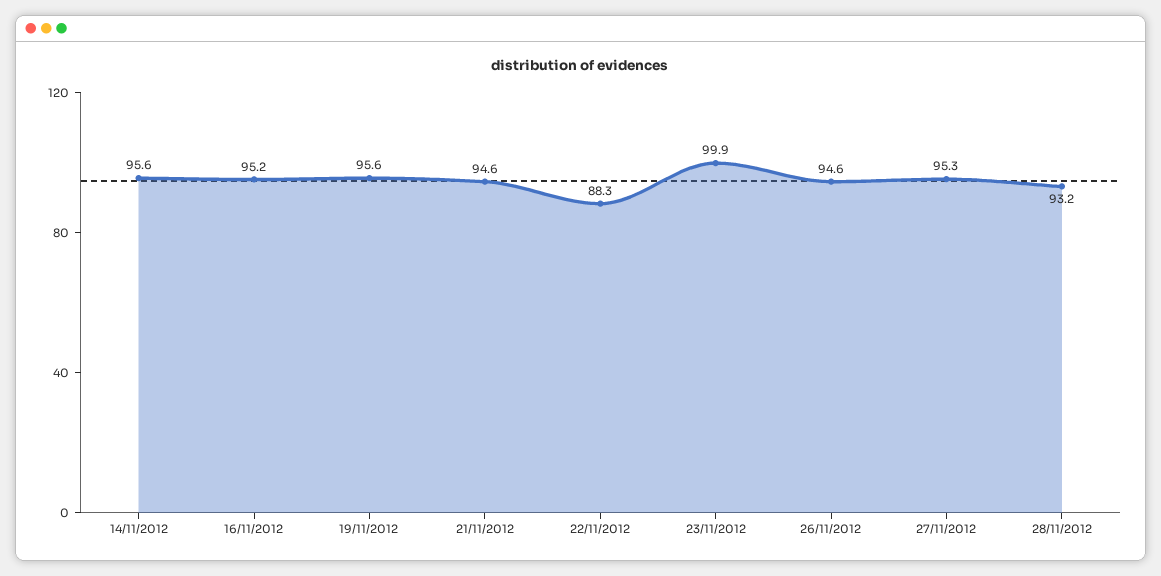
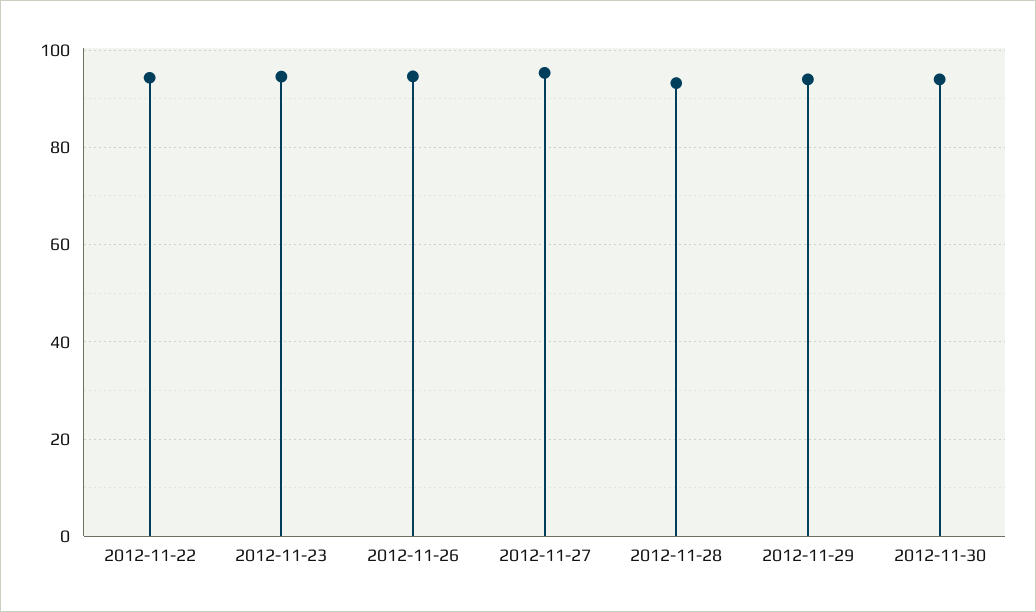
14/11/2012: 95.6 -> none
16/11/2012: 95.2 -> none
19/11/2012: 95.6 -> none
21/11/2012: 94.6 -> none
22/11/2012: 88.3 -> 94
23/11/2012: 99.9 -> 94
2012-11-29: none -> 94
2012-11-30: none -> 94

